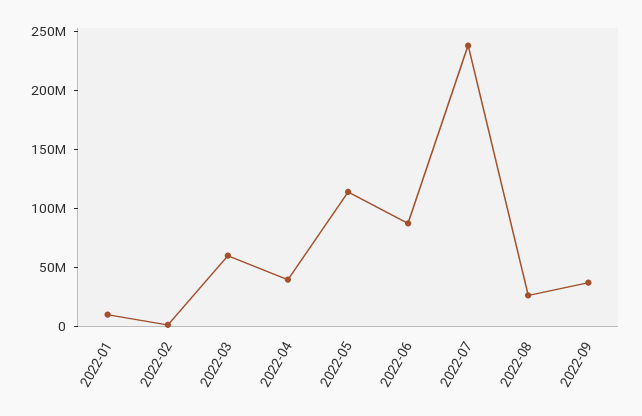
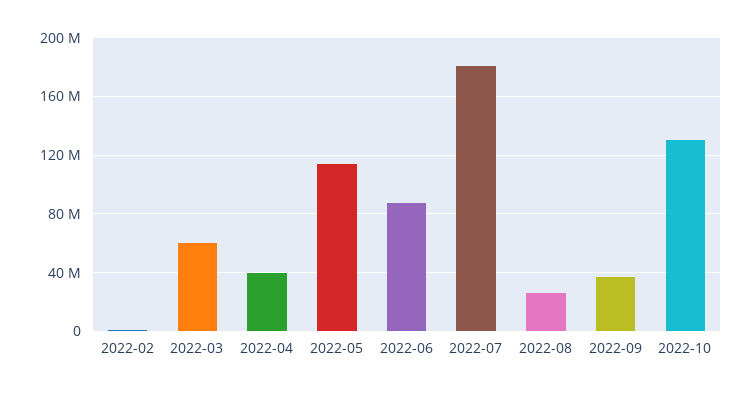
2022-01: 10000000 -> none
2022-07: 240000000 -> 180000000
2022-10: none -> 130000000

